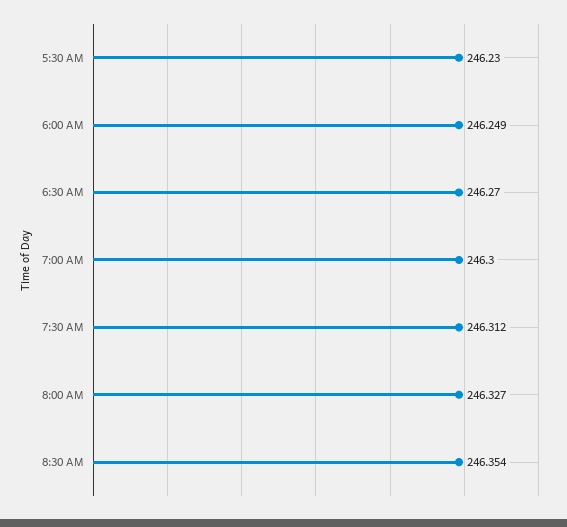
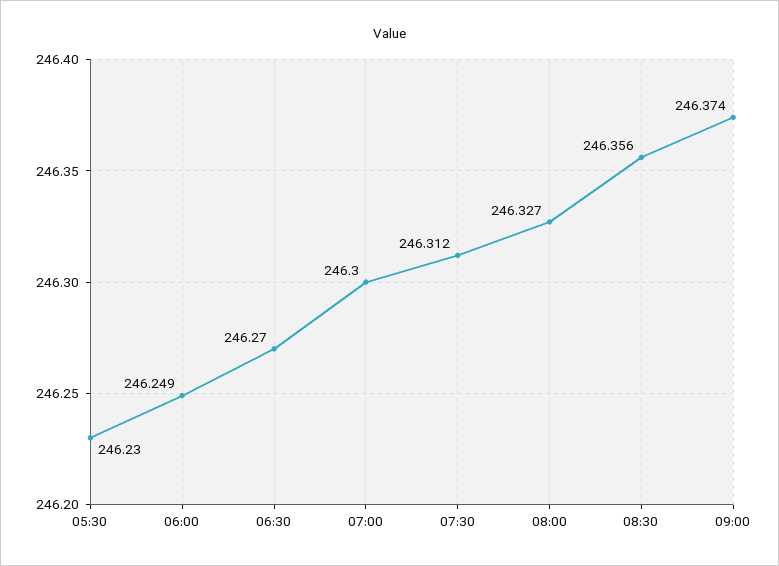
8:30 AM: 246.354 -> 246.356
09:00: none -> 246.374

